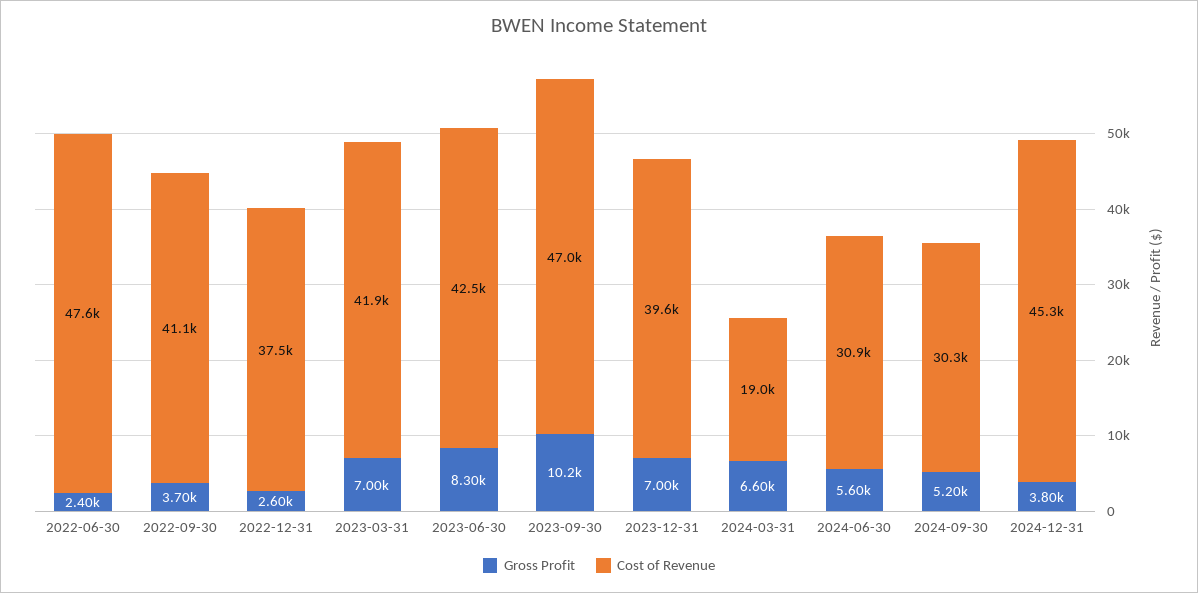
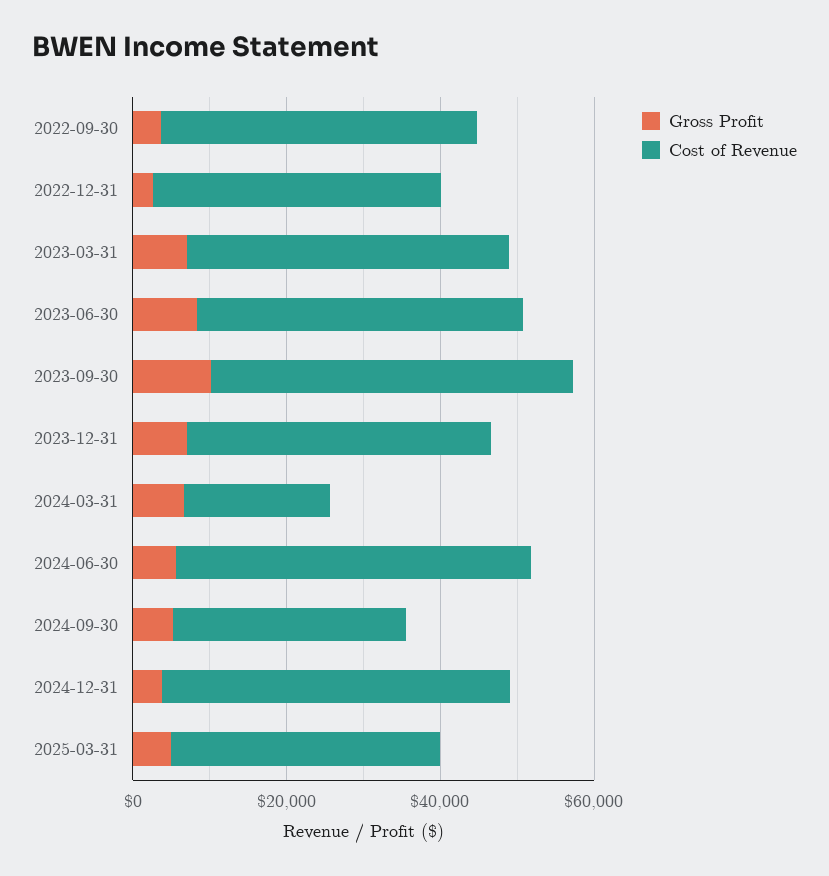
Gross Profit, 2022-06-30: 2400 -> none
Cost of Revenue, 2022-06-30: 47600 -> none
Cost of Revenue, 2024-06-30: 30900 -> 45000
Gross Profit, 2025-03-31: none -> 5000
Cost of Revenue, 2025-03-31: none -> 35000

